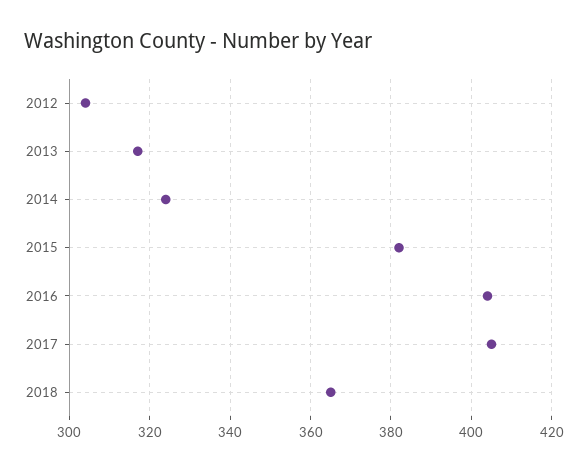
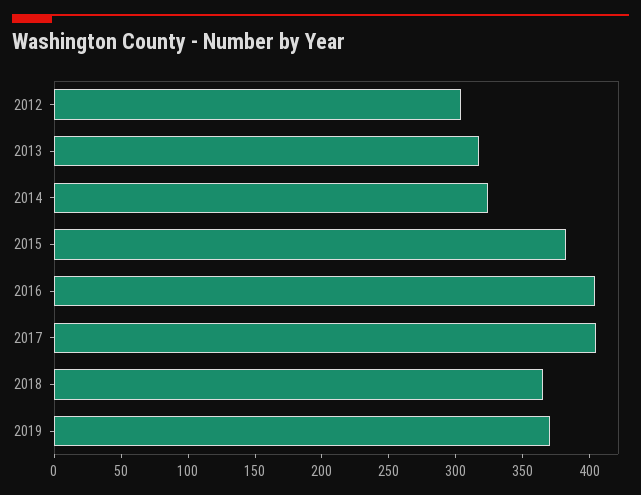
2019: none -> 370

